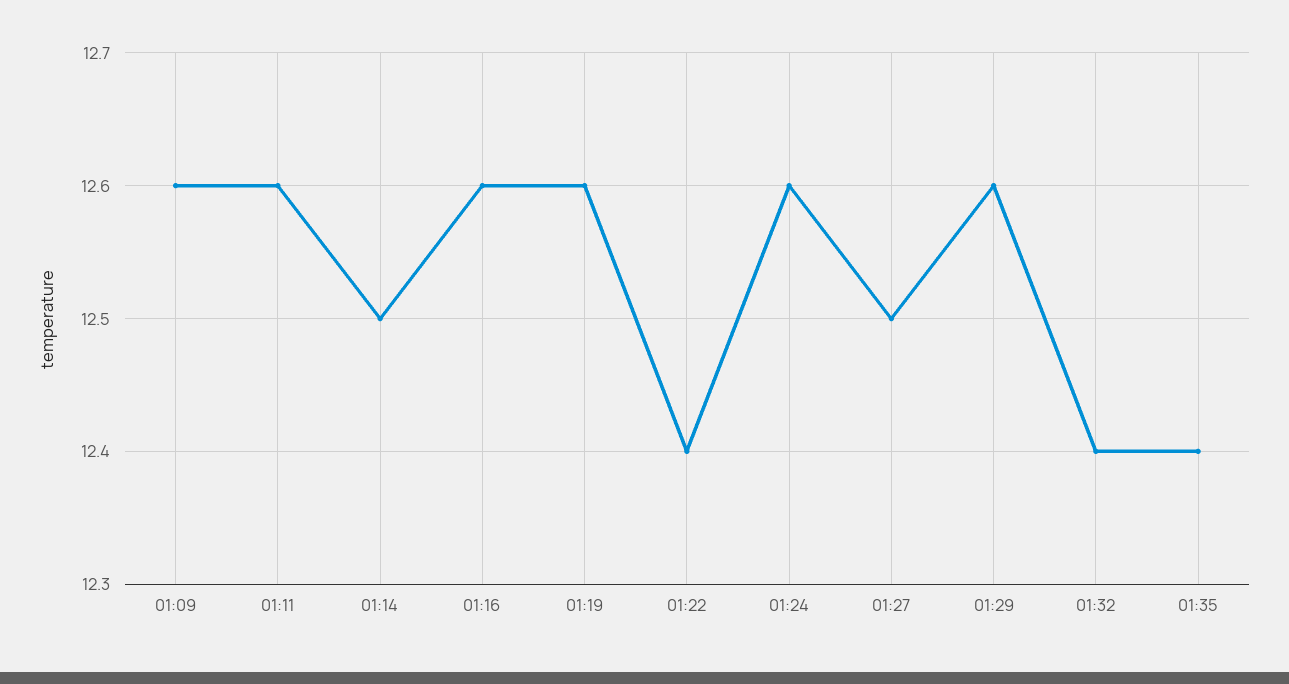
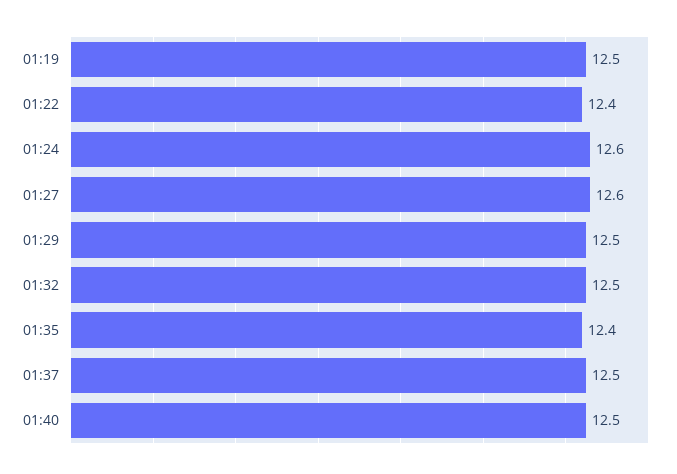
01:09: 12.6 -> none
01:11: 12.6 -> none
01:14: 12.5 -> none
01:16: 12.6 -> none
01:19: 12.6 -> 12.5
01:27: 12.5 -> 12.6
01:29: 12.6 -> 12.5
01:32: 12.4 -> 12.5
01:37: none -> 12.5
01:40: none -> 12.5

